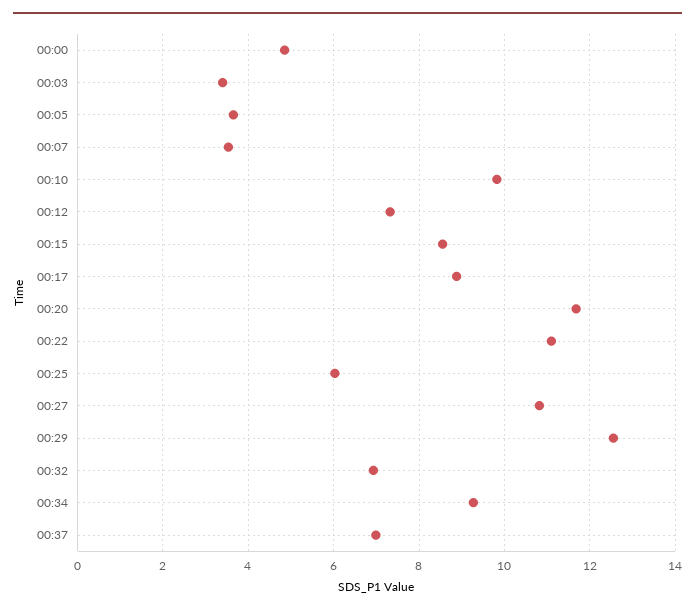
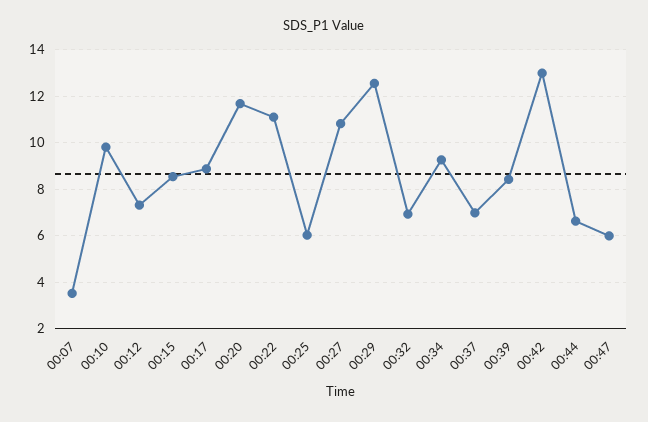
00:00: 4.8 -> none
00:03: 3.4 -> none
00:05: 3.6 -> none
00:39: none -> 8.5
00:42: none -> 13
00:44: none -> 6.5
00:47: none -> 6

